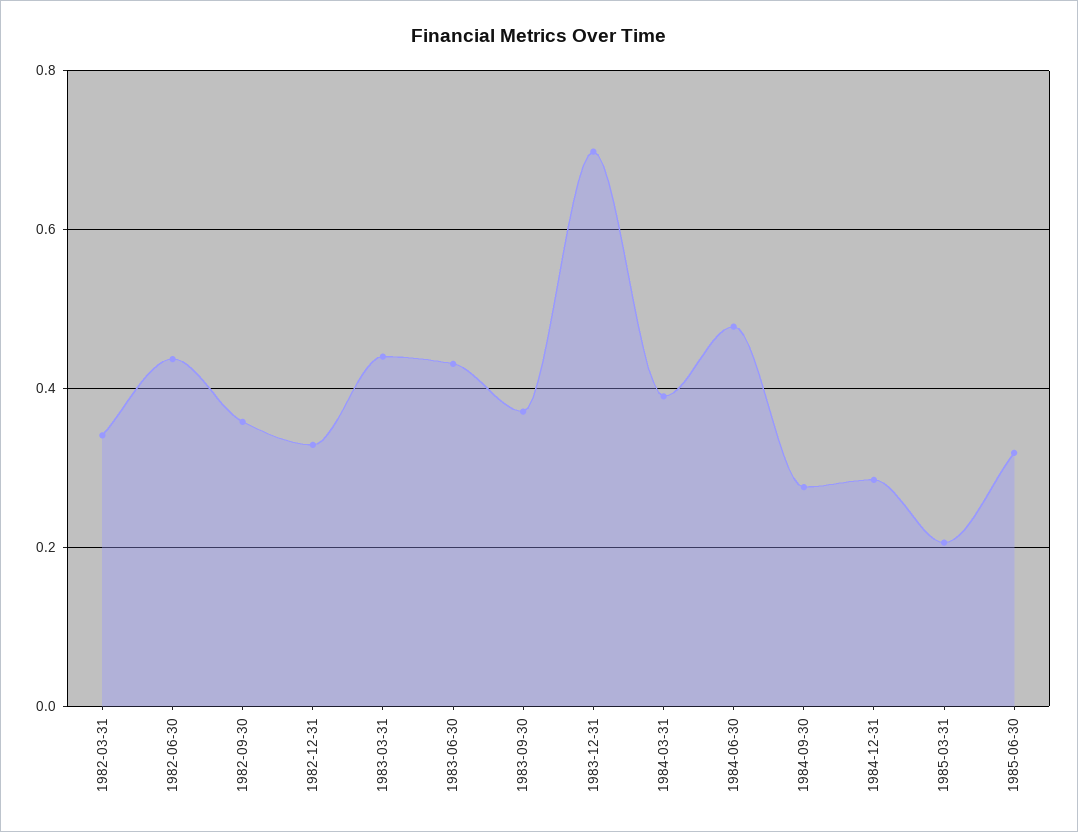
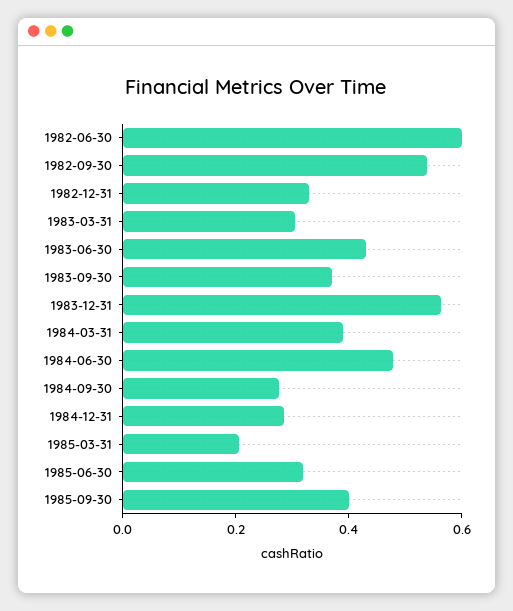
1982-03-31: 0.34 -> none
1982-06-30: 0.44 -> 0.6
1982-09-30: 0.36 -> 0.55
1983-03-31: 0.44 -> 0.3
1983-12-31: 0.7 -> 0.55
1985-09-30: none -> 0.4

